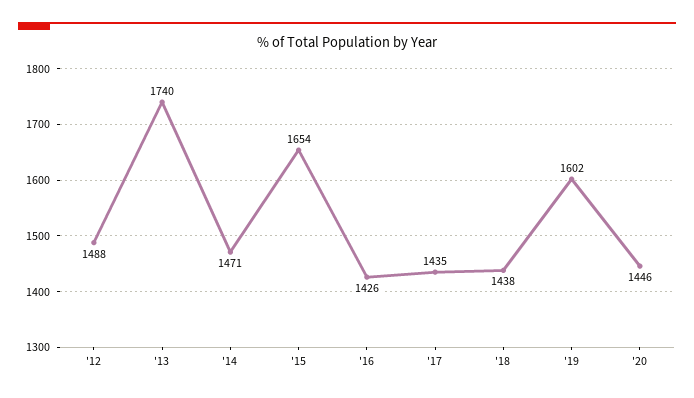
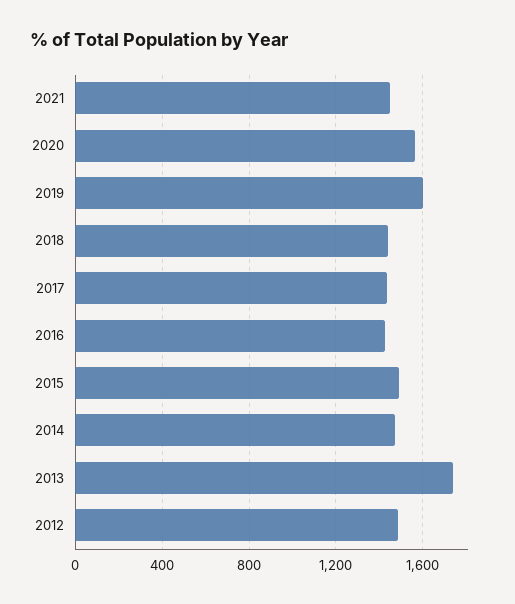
'15: 1654 -> 1500
'20: 1446 -> 1550
2021: none -> 1450

